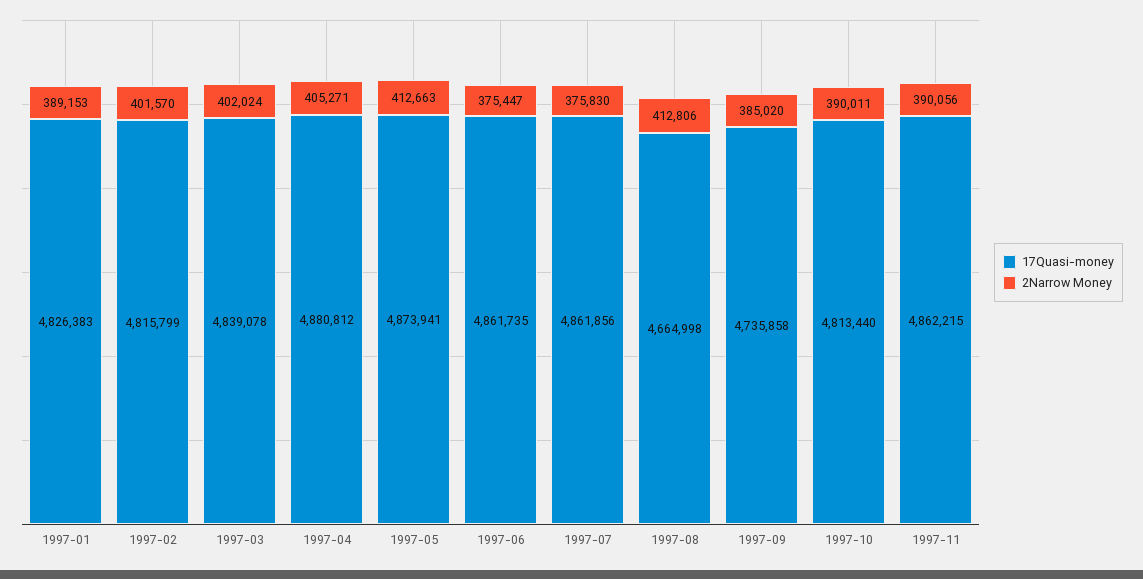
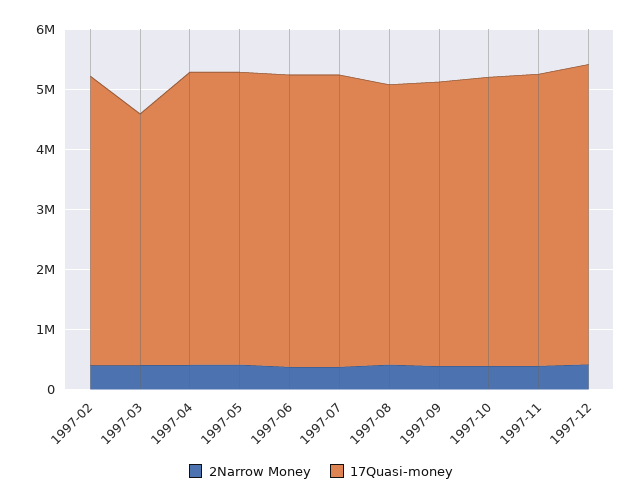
17Quasi-money, 1997-01: 4826383 -> none
2Narrow Money, 1997-01: 389153 -> none
17Quasi-money, 1997-03: 4839078 -> 4200000
2Narrow Money, 1997-12: none -> 400000
17Quasi-money, 1997-12: none -> 5000000

